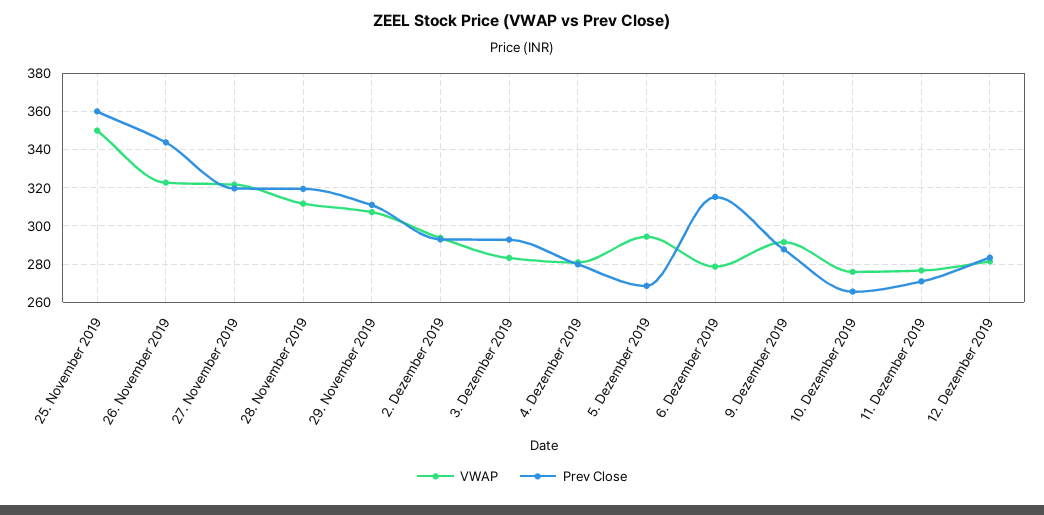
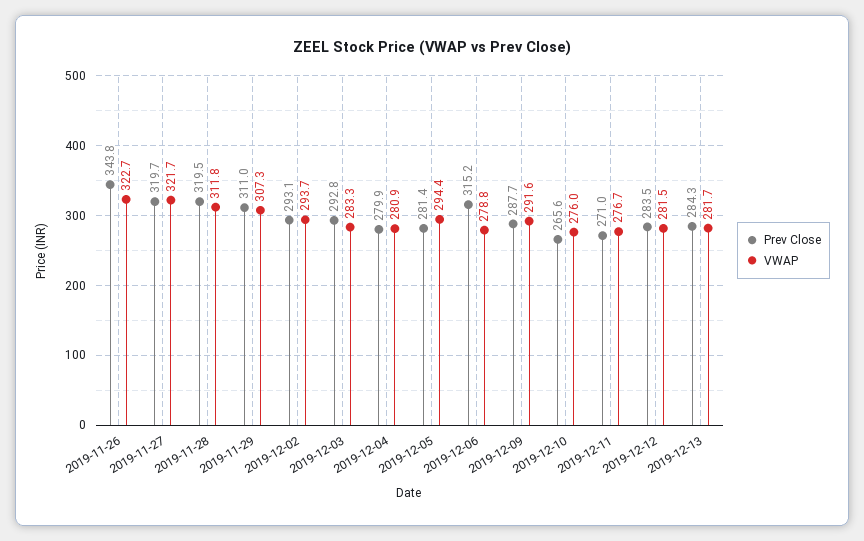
VWAP, 25. November 2019: 350 -> none
Prev Close, 25. November 2019: 360 -> none
Prev Close, 5. Dezember 2019: 270 -> 281.4
Prev Close, 2019-12-13: none -> 284.3
VWAP, 2019-12-13: none -> 281.7

